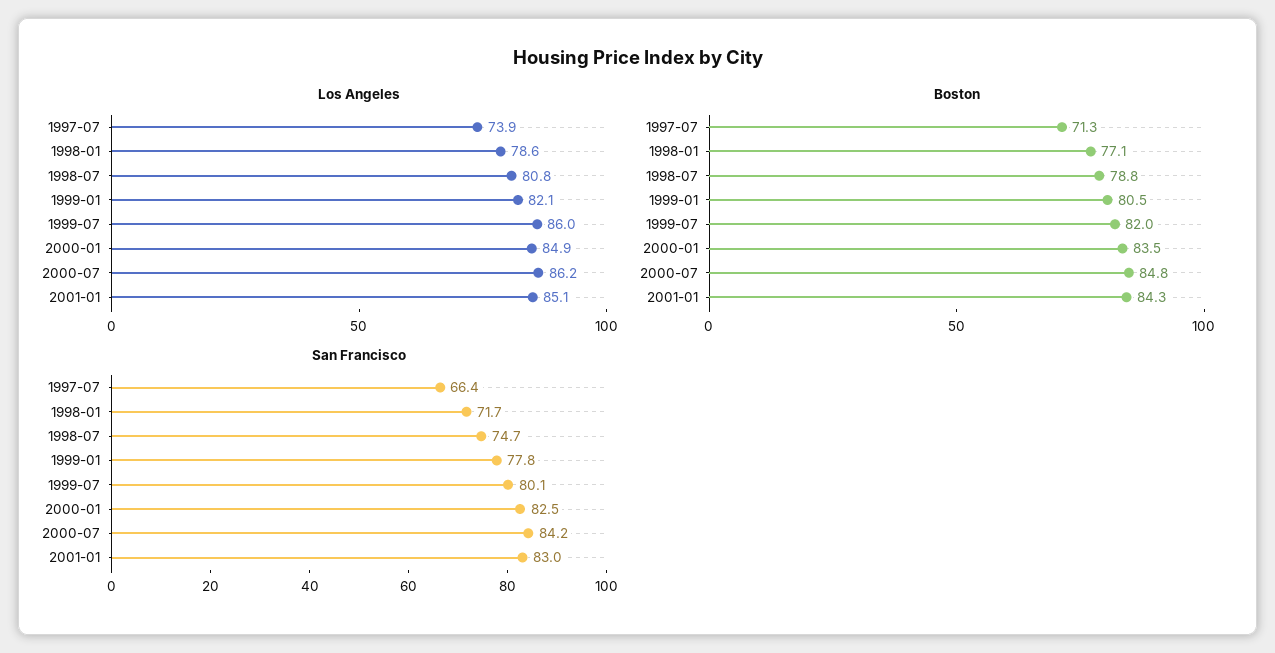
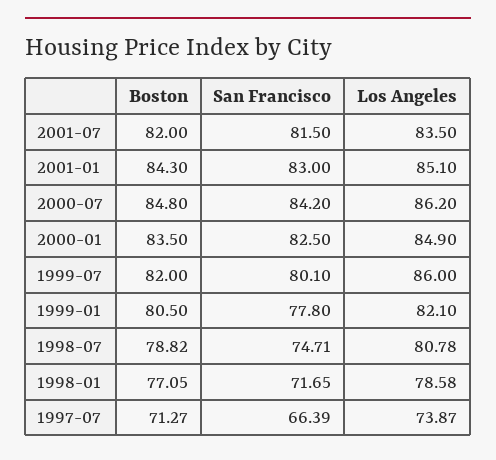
Boston, 2001-07: none -> 82
San Francisco, 2001-07: none -> 81.5
Los Angeles, 2001-07: none -> 83.5

